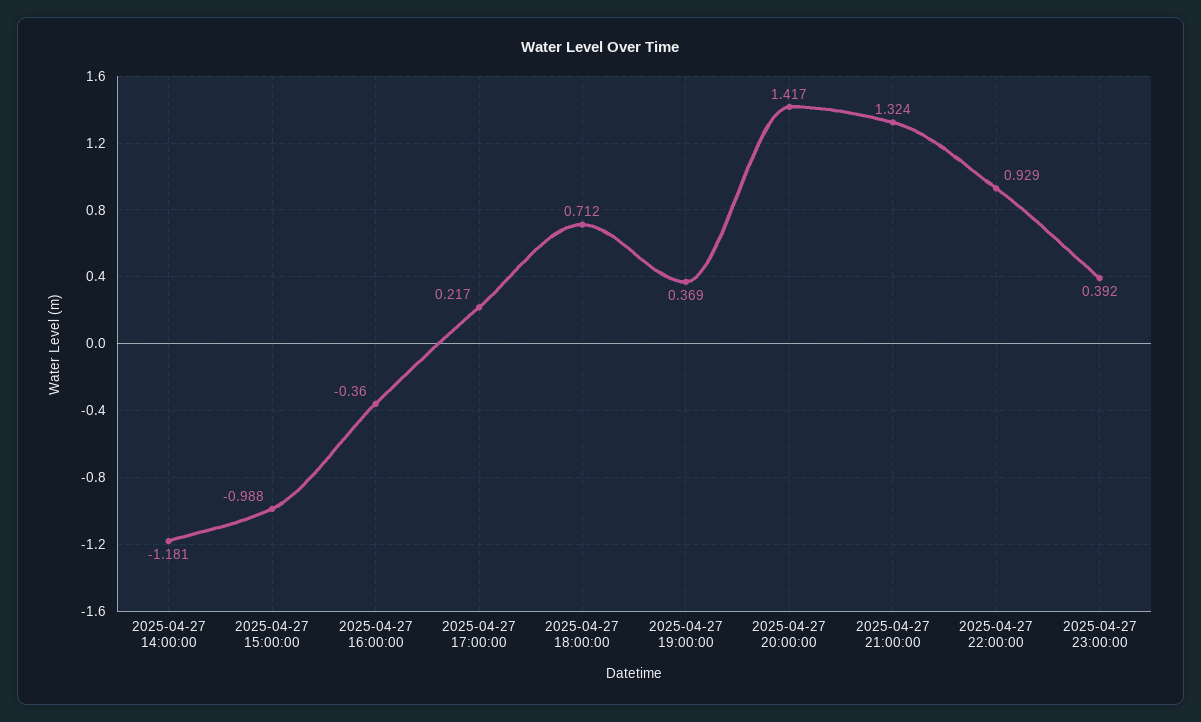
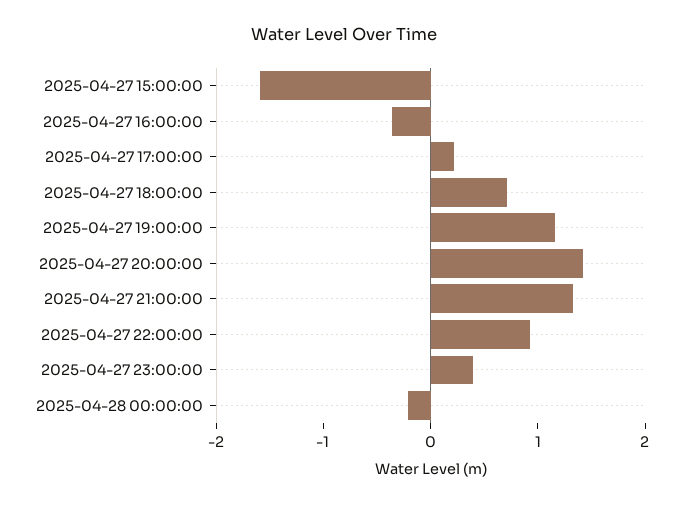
2025-04-27 14:00:00: -1.181 -> none
2025-04-27 15:00:00: -0.988 -> -1.6
2025-04-27 19:00:00: 0.369 -> 1.2
2025-04-28 00:00:00: none -> -0.2

